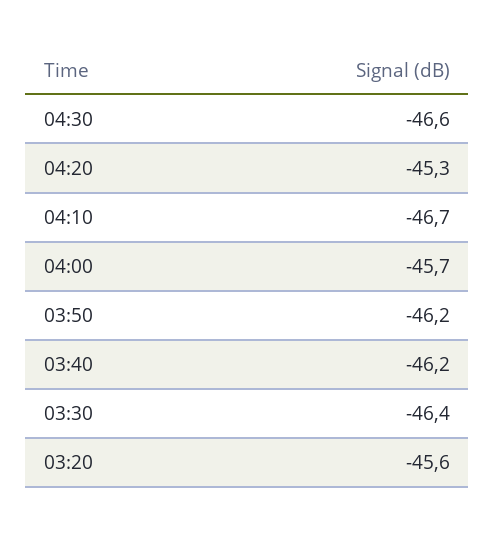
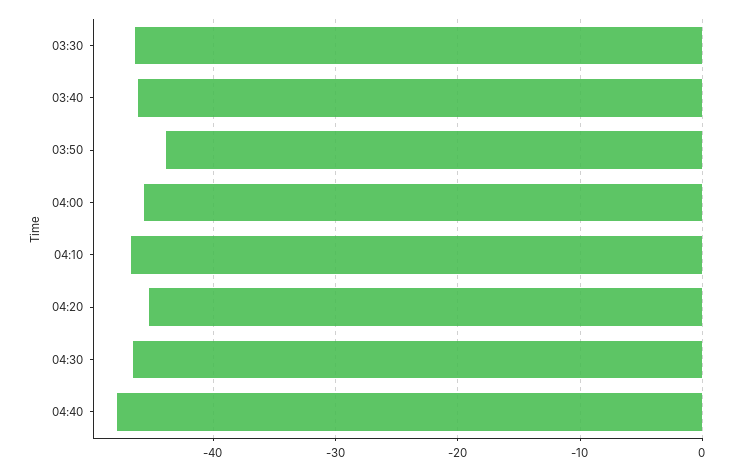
03:50: -46.2 -> -44
03:20: -45.6 -> none
04:40: none -> -48

